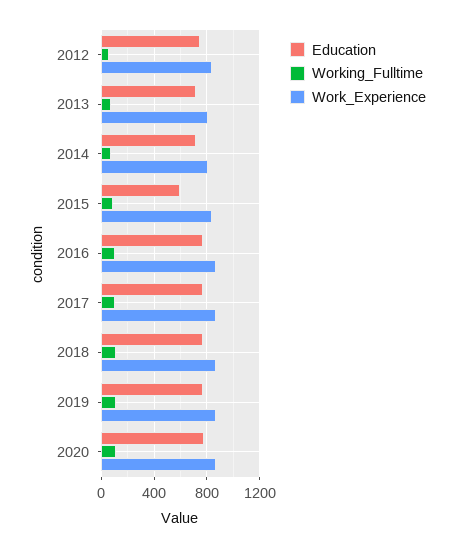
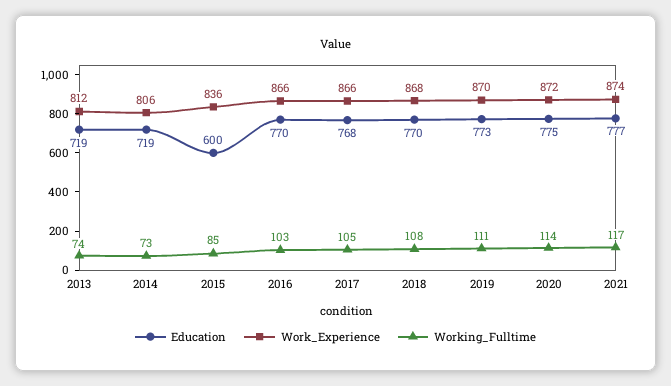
Education, 2012: 750 -> none
Working_Fulltime, 2012: 50 -> none
Work_Experience, 2012: 850 -> none
Education, 2021: none -> 777
Work_Experience, 2021: none -> 874
Working_Fulltime, 2021: none -> 117

